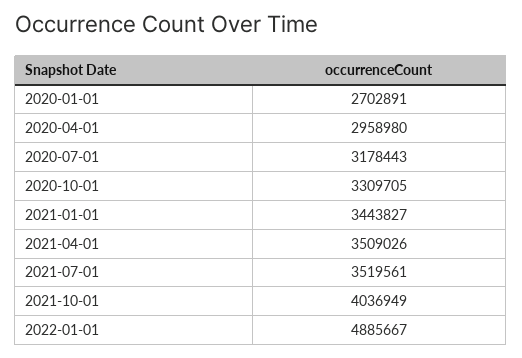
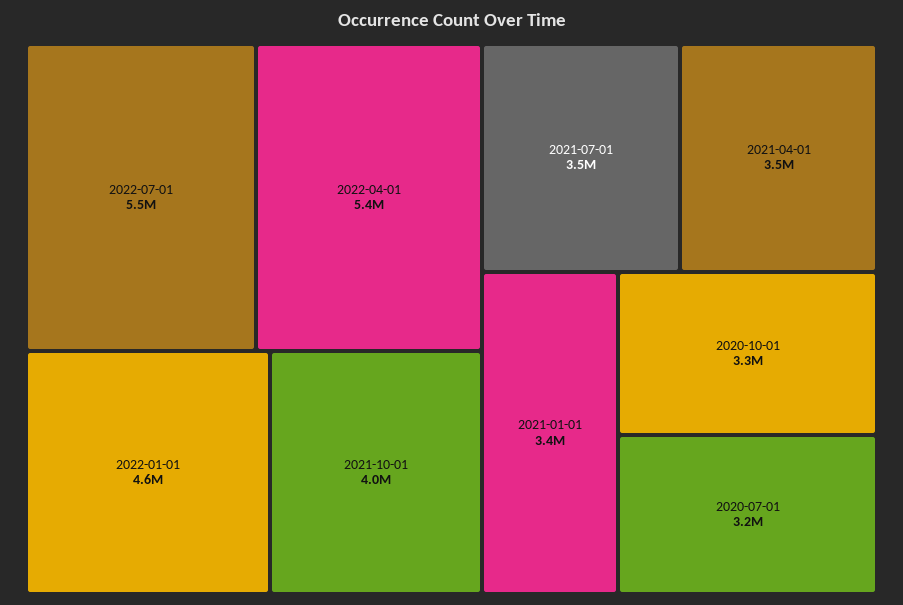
2020-01-01: 2702891 -> none
2020-04-01: 2958980 -> none
2022-01-01: 4885667 -> 4600000
2022-07-01: none -> 5500000
2022-04-01: none -> 5400000

